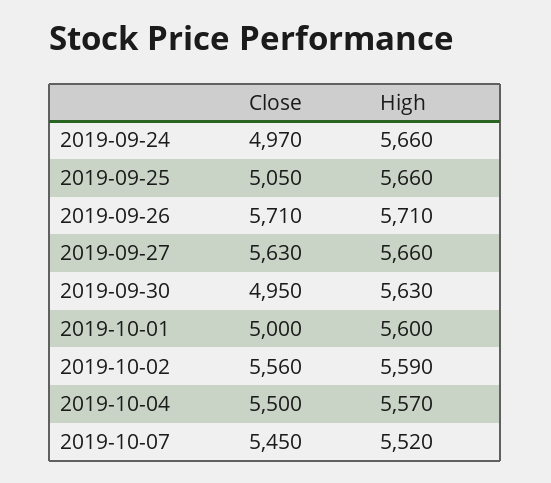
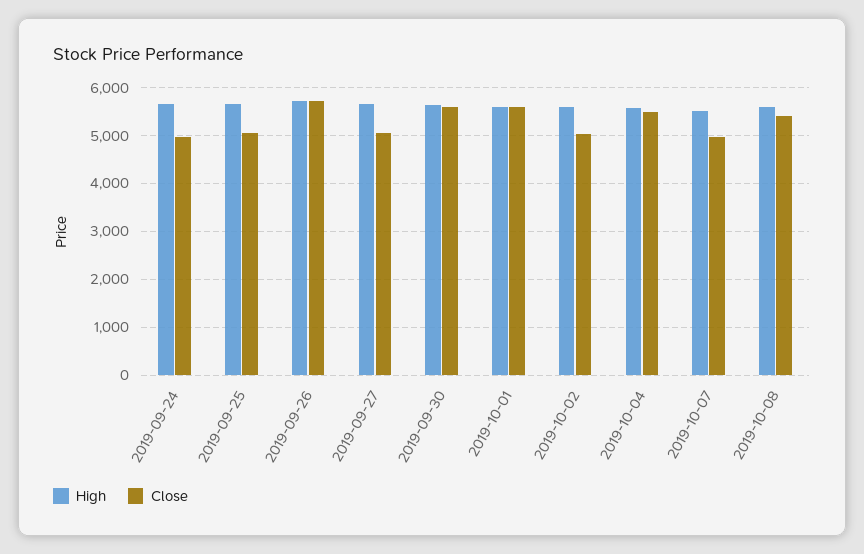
Close, 2019-09-27: 5630 -> 5000
Close, 2019-09-30: 4950 -> 5600
Close, 2019-10-01: 5000 -> 5600
Close, 2019-10-02: 5560 -> 5000
Close, 2019-10-07: 5450 -> 5000
High, 2019-10-08: none -> 5600
Close, 2019-10-08: none -> 5400

